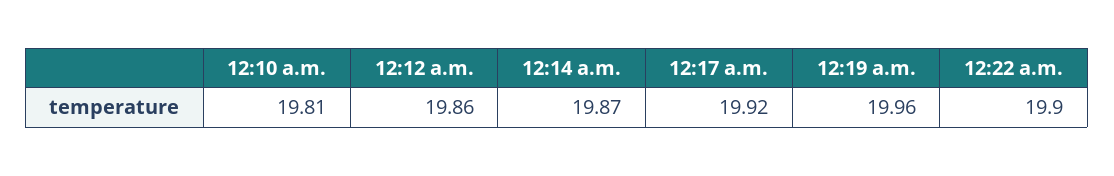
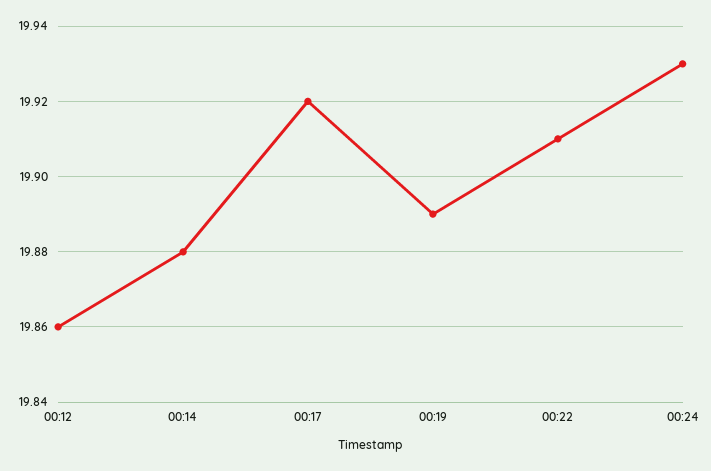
12:10 a.m.: 19.81 -> none
12:14 a.m.: 19.87 -> 19.88
12:19 a.m.: 19.96 -> 19.89
12:22 a.m.: 19.9 -> 19.91
00:24: none -> 19.93

